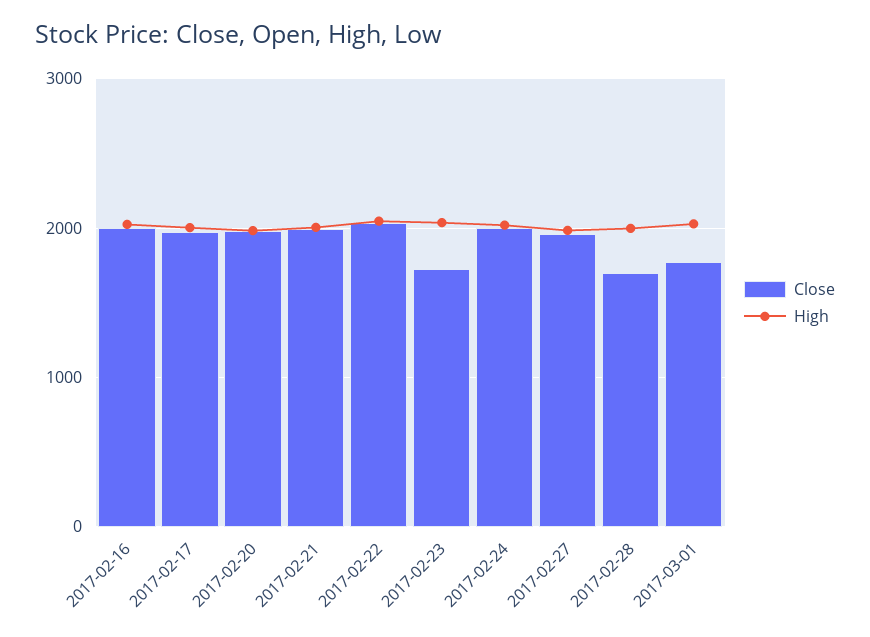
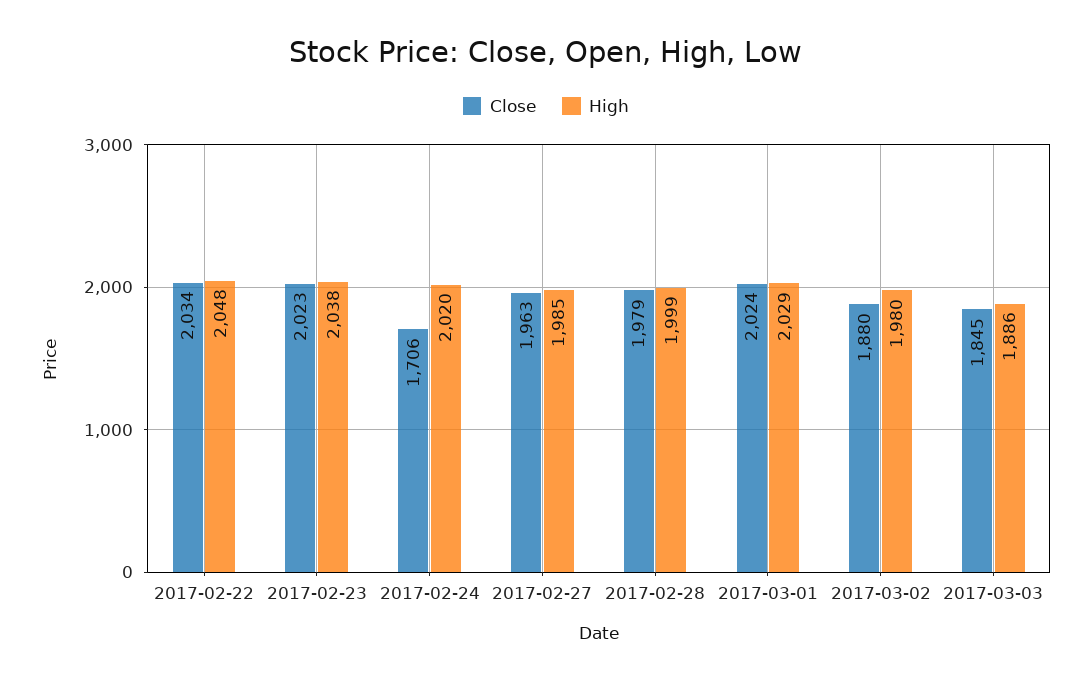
Close, 2017-02-16: 2000 -> none
High, 2017-02-16: 2000 -> none
Close, 2017-02-17: 2000 -> none
High, 2017-02-17: 2000 -> none
Close, 2017-02-20: 2000 -> none
High, 2017-02-20: 2000 -> none
Close, 2017-02-21: 2000 -> none
High, 2017-02-21: 2000 -> none
Close, 2017-02-23: 1700 -> 2023
Close, 2017-02-24: 2000 -> 1706
Close, 2017-02-28: 1700 -> 1979
Close, 2017-03-01: 1800 -> 2024
Close, 2017-03-02: none -> 1880
High, 2017-03-02: none -> 1980
Close, 2017-03-03: none -> 1845
High, 2017-03-03: none -> 1886

